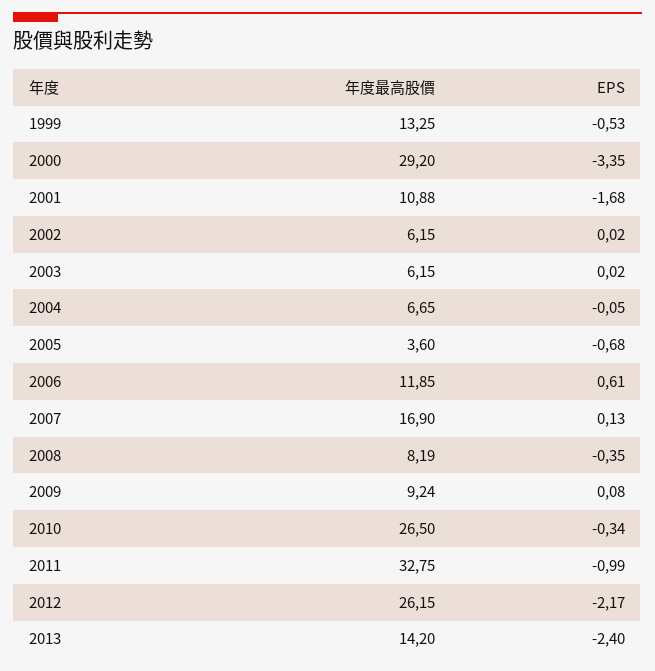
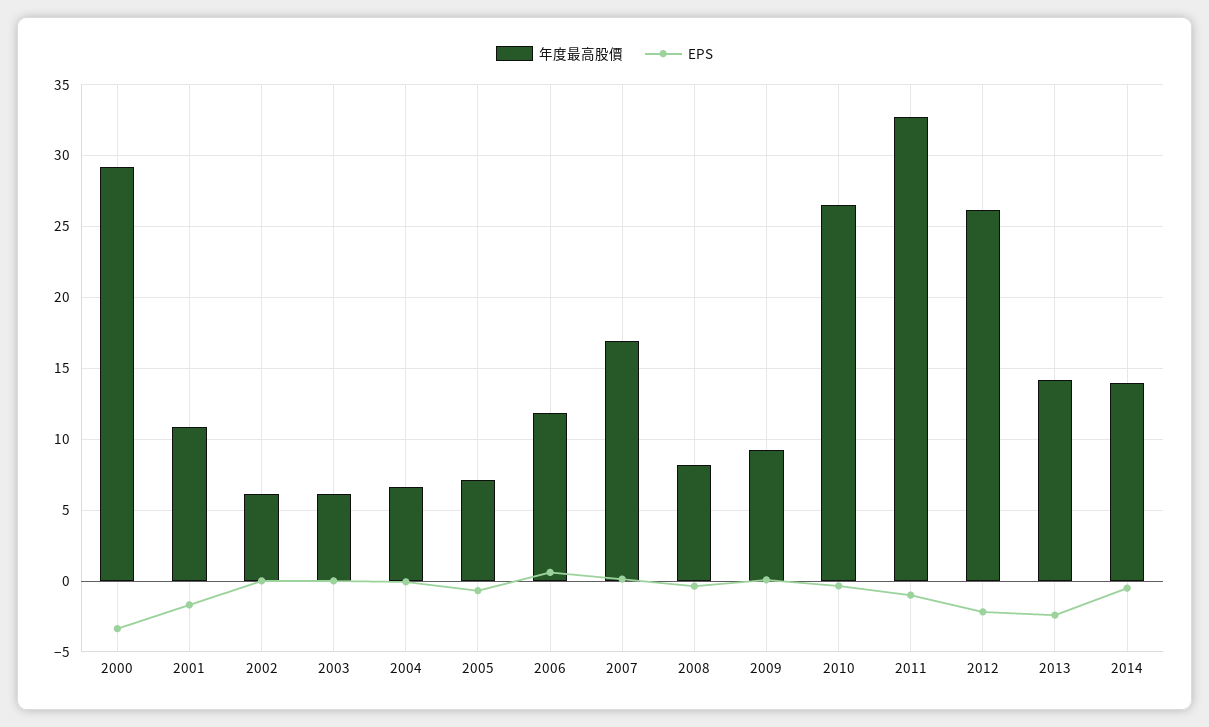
年度最高股價, 1999: 13.25 -> none
EPS, 1999: -0.53 -> none
年度最高股價, 2005: 3.6 -> 7
年度最高股價, 2014: none -> 14
EPS, 2014: none -> -0.5

